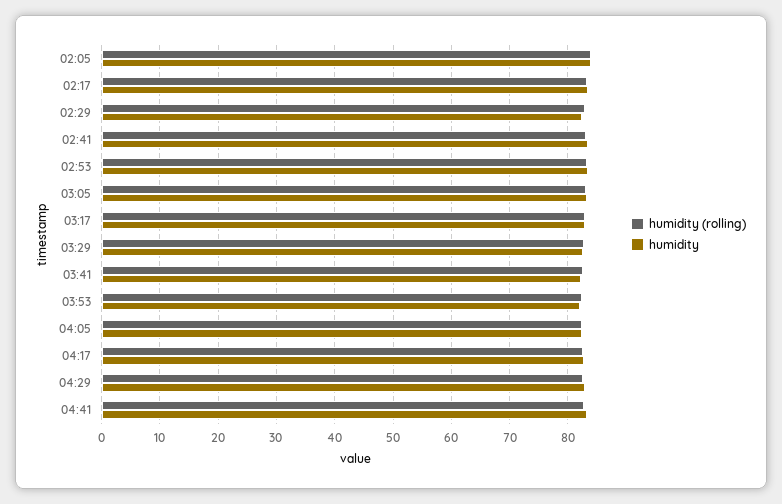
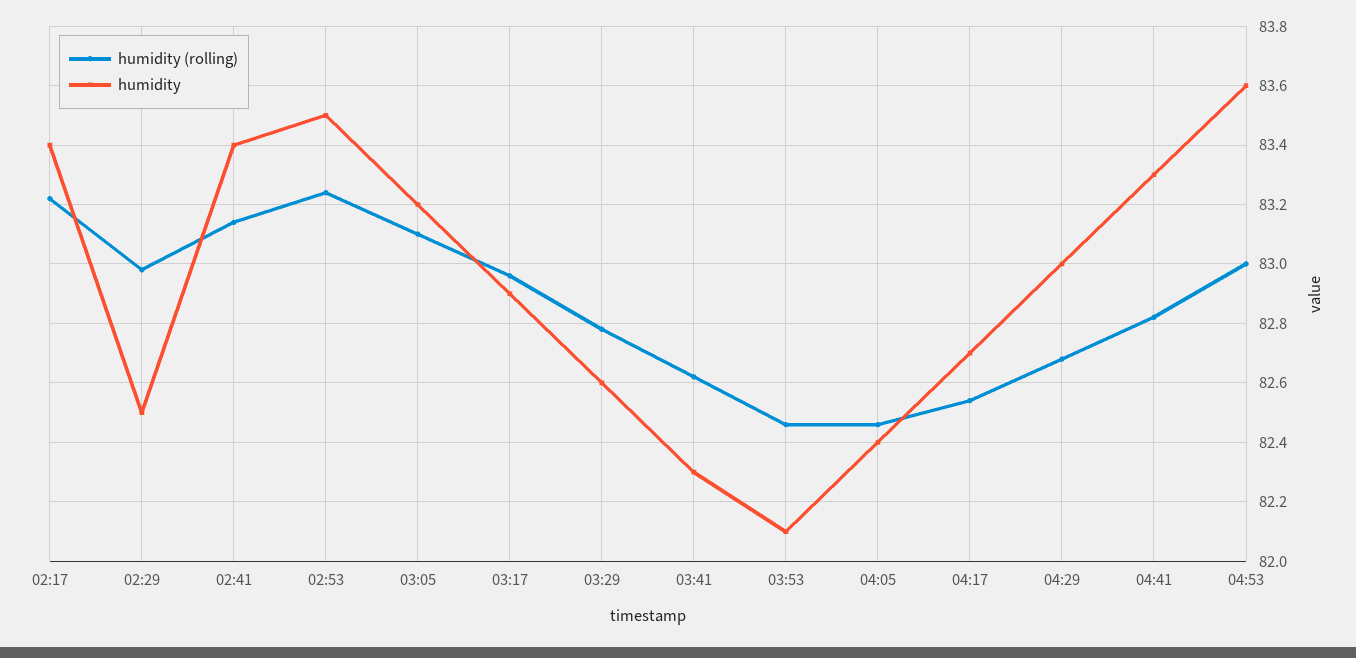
humidity (rolling), 02:05: 84 -> none
humidity, 02:05: 84 -> none
humidity (rolling), 04:53: none -> 83
humidity, 04:53: none -> 83.6

